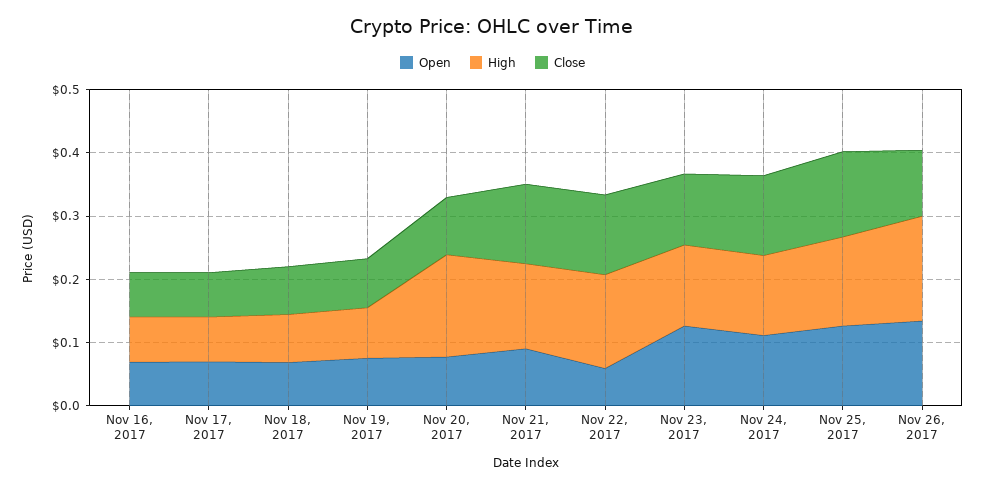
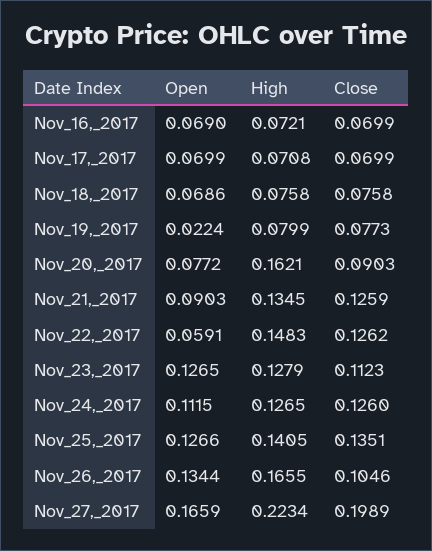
Open, Nov 19, 2017: 0.08 -> 0.0224
Open, Nov_27,_2017: none -> 0.1659
High, Nov_27,_2017: none -> 0.2234
Close, Nov_27,_2017: none -> 0.1989

